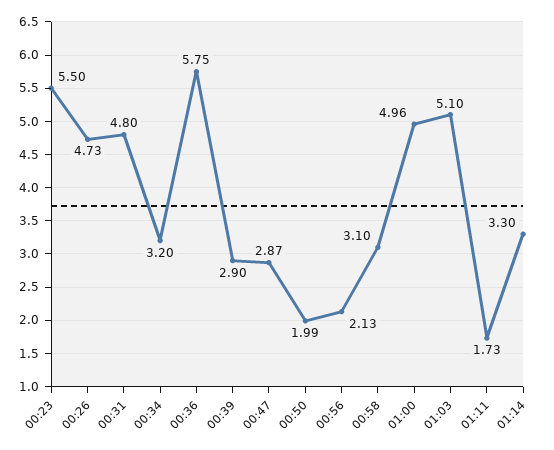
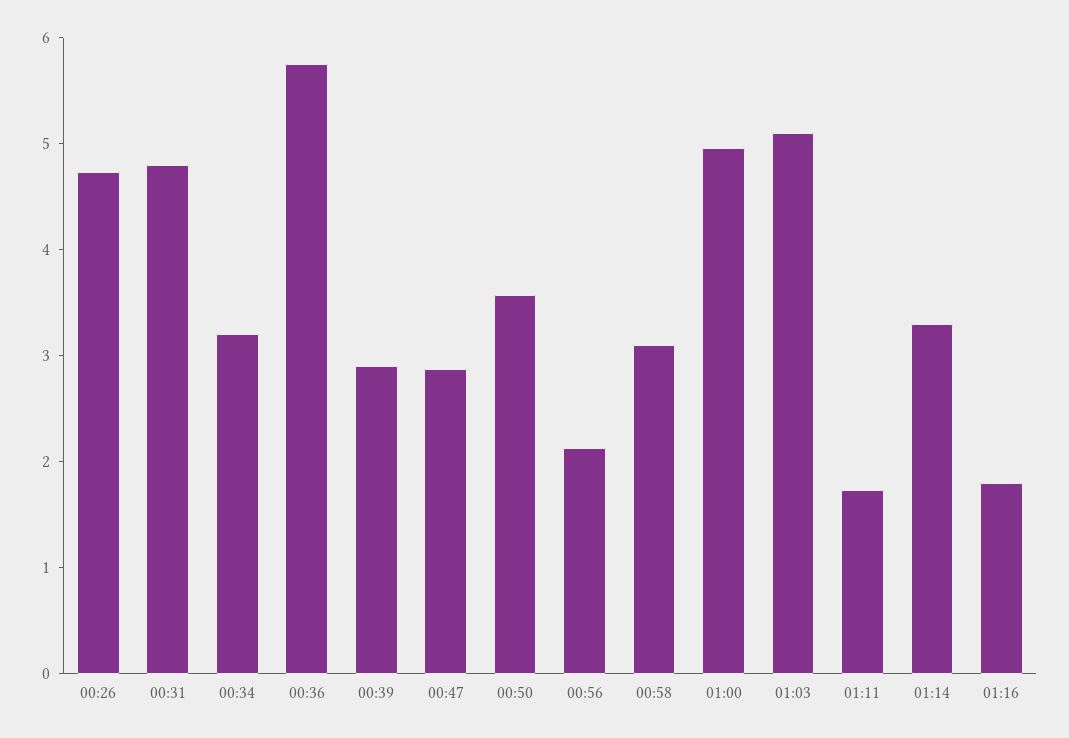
00:23: 5.5 -> none
00:50: 1.99 -> 3.6
01:16: none -> 1.8

